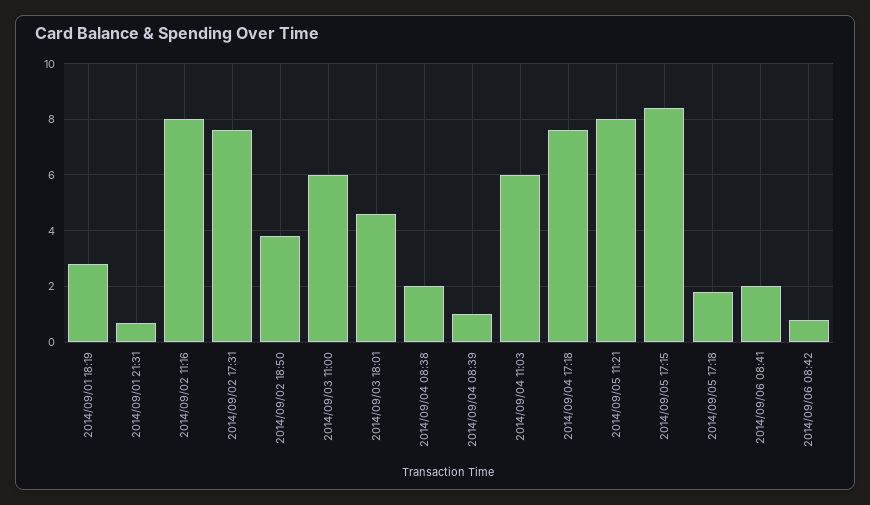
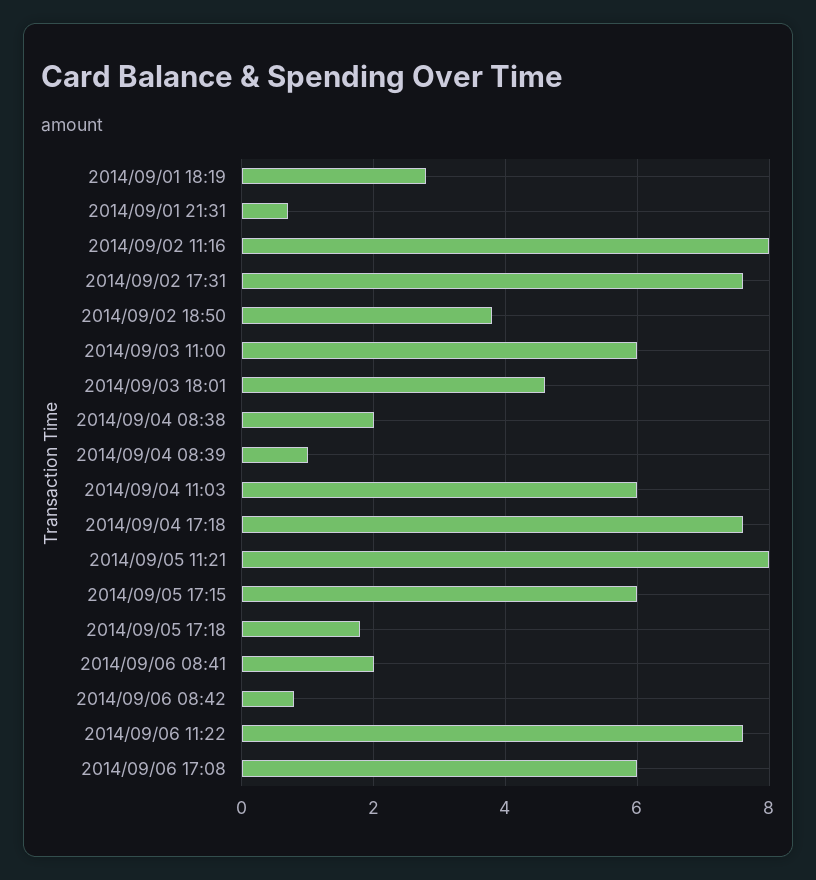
2014/09/05 17:15: 8.5 -> 6
2014/09/06 11:22: none -> 7.5
2014/09/06 17:08: none -> 6

